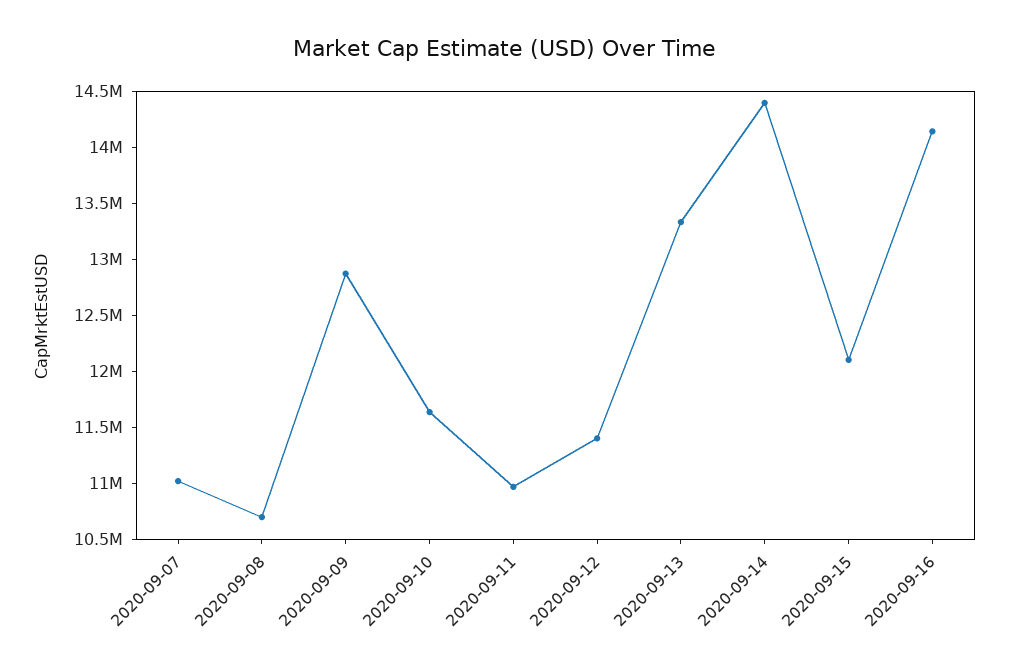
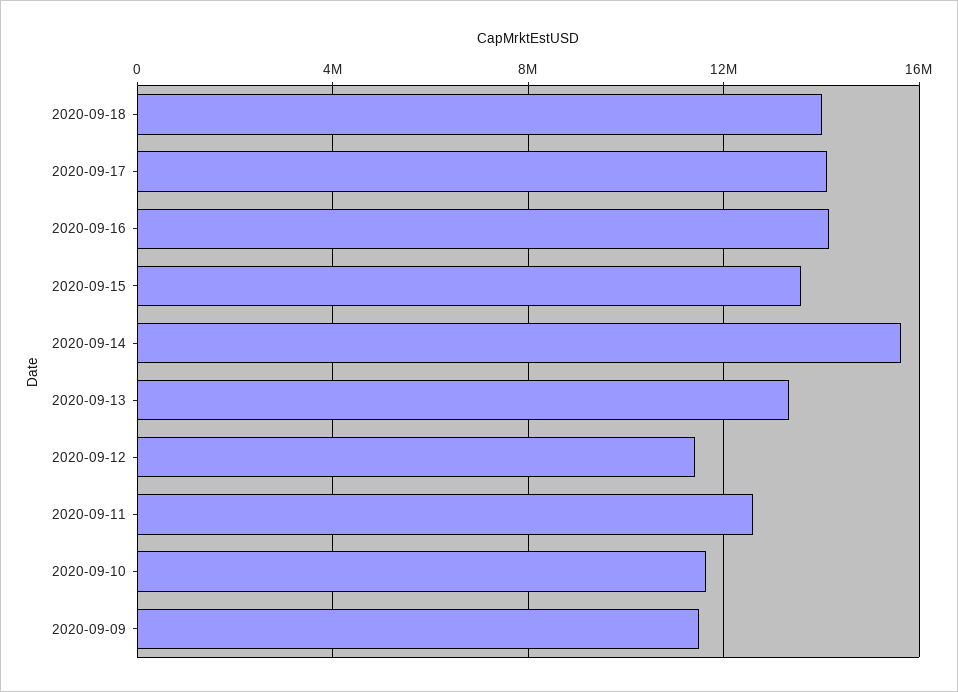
2020-09-07: 11000000 -> none
2020-09-08: 10700000 -> none
2020-09-09: 12900000 -> 11500000
2020-09-11: 11000000 -> 12500000
2020-09-14: 14400000 -> 15500000
2020-09-15: 12100000 -> 13500000
2020-09-18: none -> 14000000
2020-09-17: none -> 14000000

